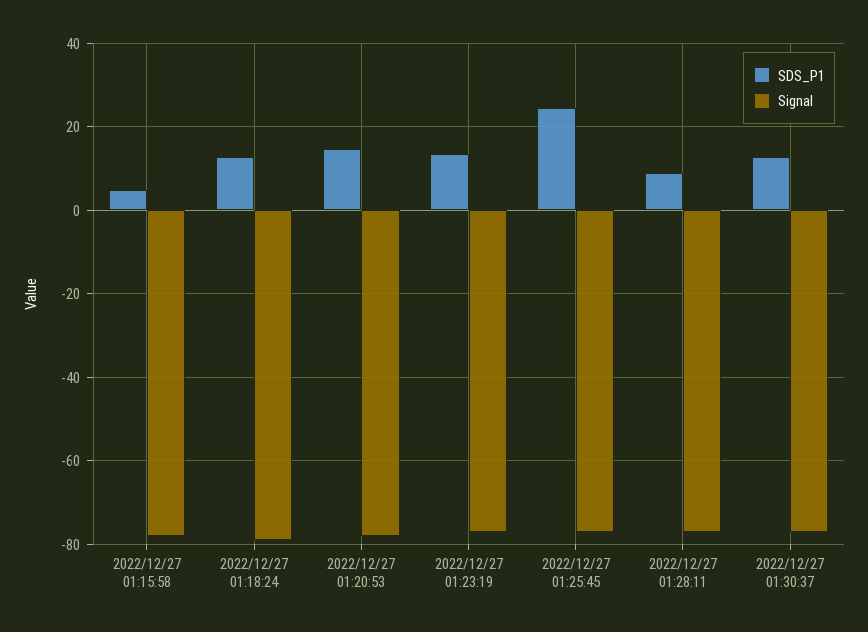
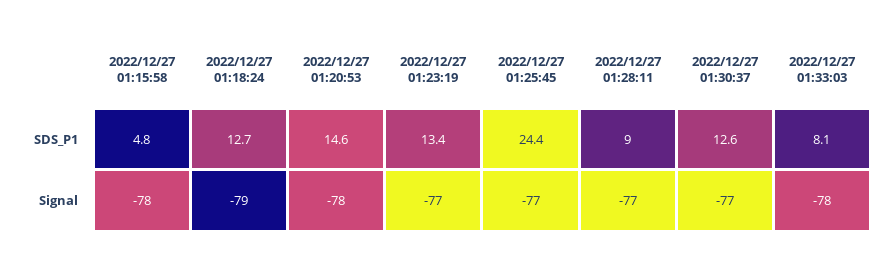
SDS_P1, 2022/12/27 01:33:03: none -> 8.1
Signal, 2022/12/27 01:33:03: none -> -78

